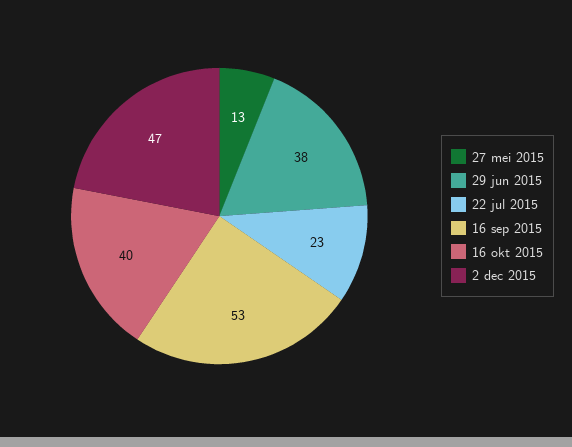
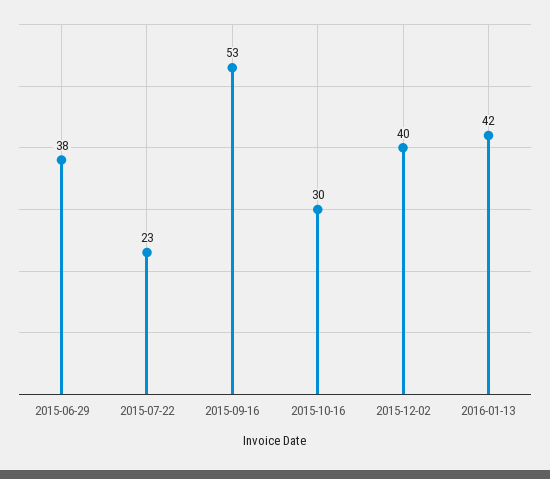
27 mei 2015: 13 -> none
16 okt 2015: 40 -> 30
2 dec 2015: 47 -> 40
2016-01-13: none -> 42

